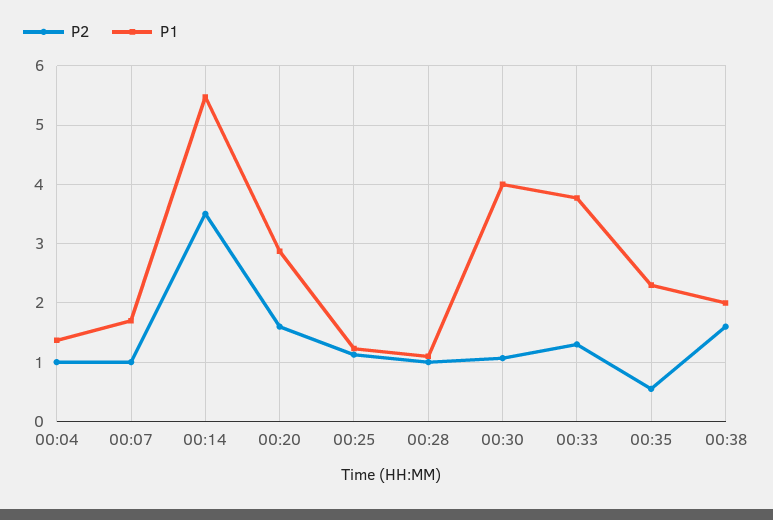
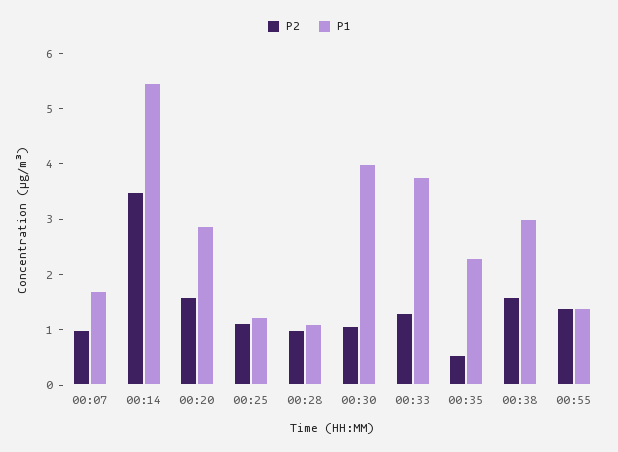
P2, 00:04: 1 -> none
P1, 00:04: 1.4 -> none
P1, 00:38: 2 -> 3
P2, 00:55: none -> 1.4
P1, 00:55: none -> 1.4

